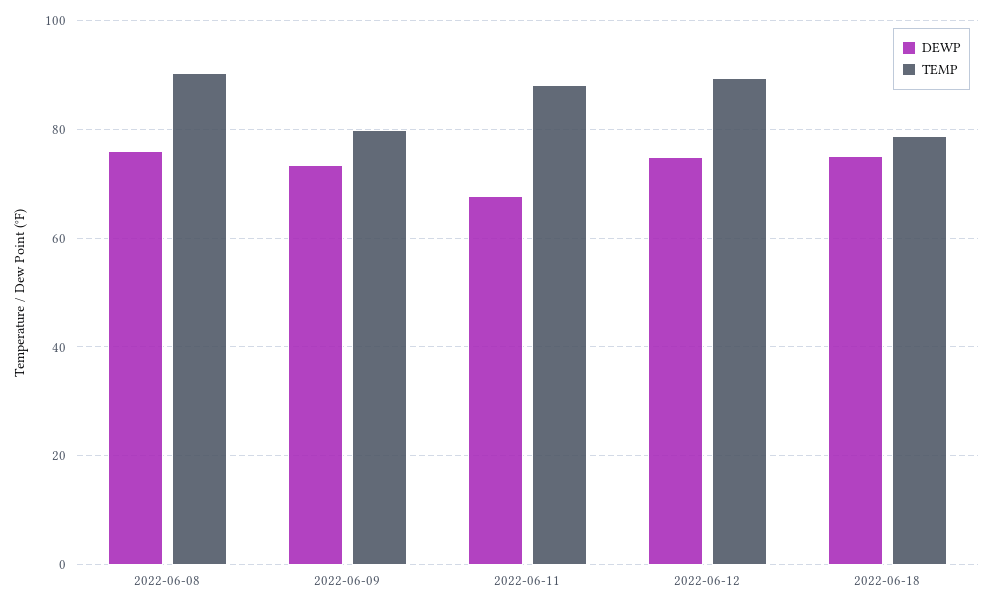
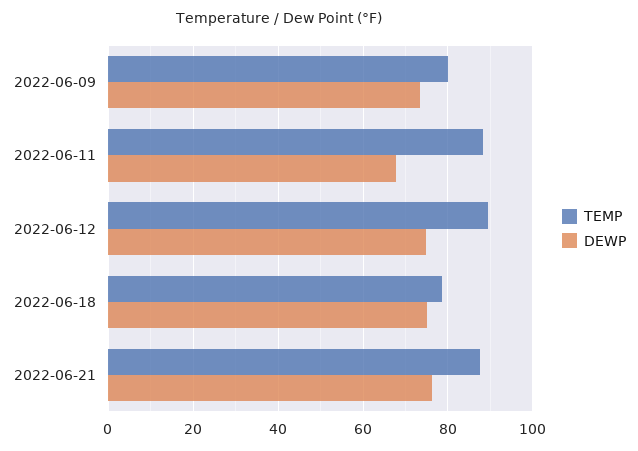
DEWP, 2022-06-08: 76 -> none
TEMP, 2022-06-08: 90 -> none
TEMP, 2022-06-21: none -> 88
DEWP, 2022-06-21: none -> 76

